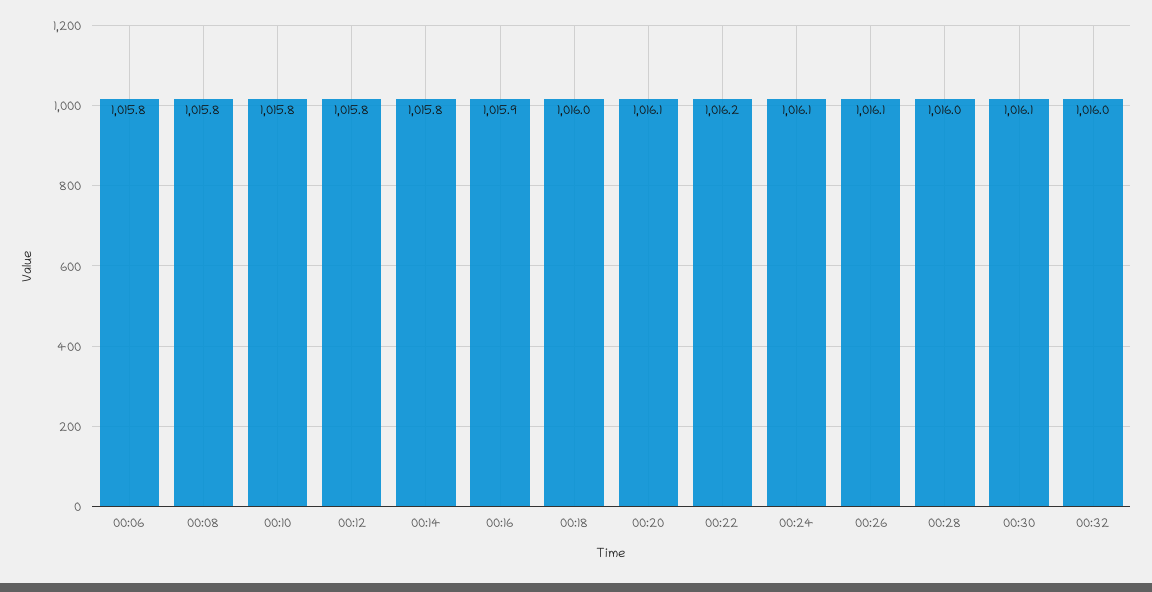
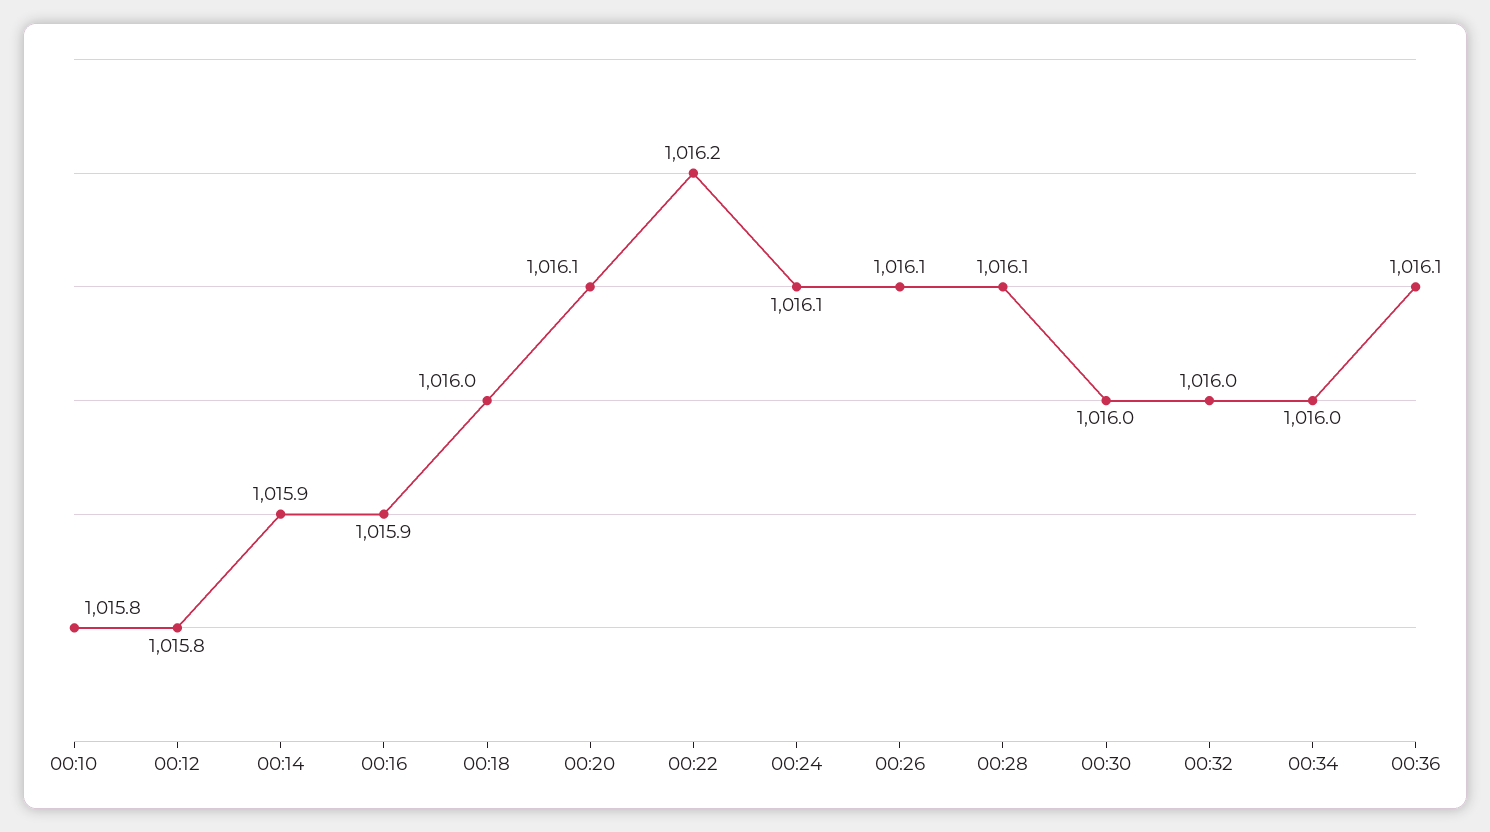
00:06: 1015.8 -> none
00:08: 1015.8 -> none
00:14: 1015.8 -> 1015.9
00:28: 1016 -> 1016.1
00:30: 1016.1 -> 1016
00:34: none -> 1016
00:36: none -> 1016.1

